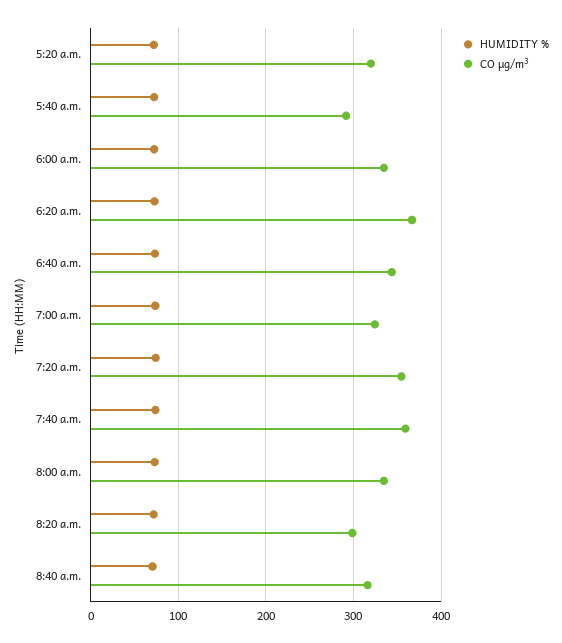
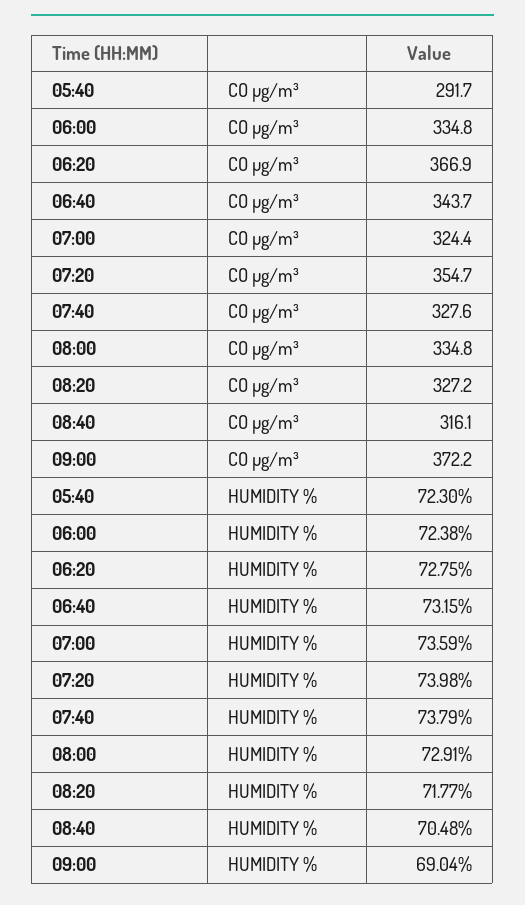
HUMIDITY %, 5:20 a.m.: 70 -> none
CO µg/m³, 5:20 a.m.: 320 -> none
CO µg/m³, 7:40 a.m.: 360 -> 327.6
CO µg/m³, 8:20 a.m.: 300 -> 327.2
CO µg/m³, 09:00: none -> 372.2
HUMIDITY %, 09:00: none -> 69.04

